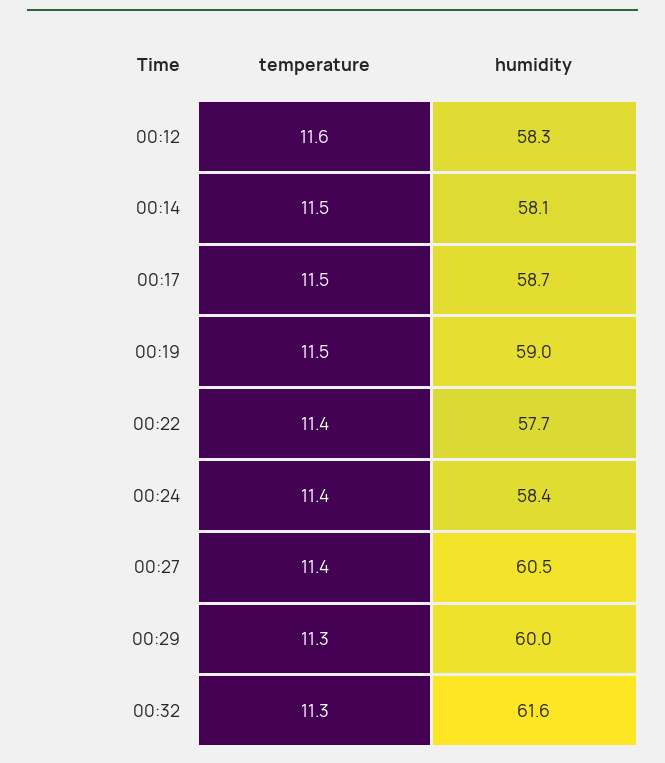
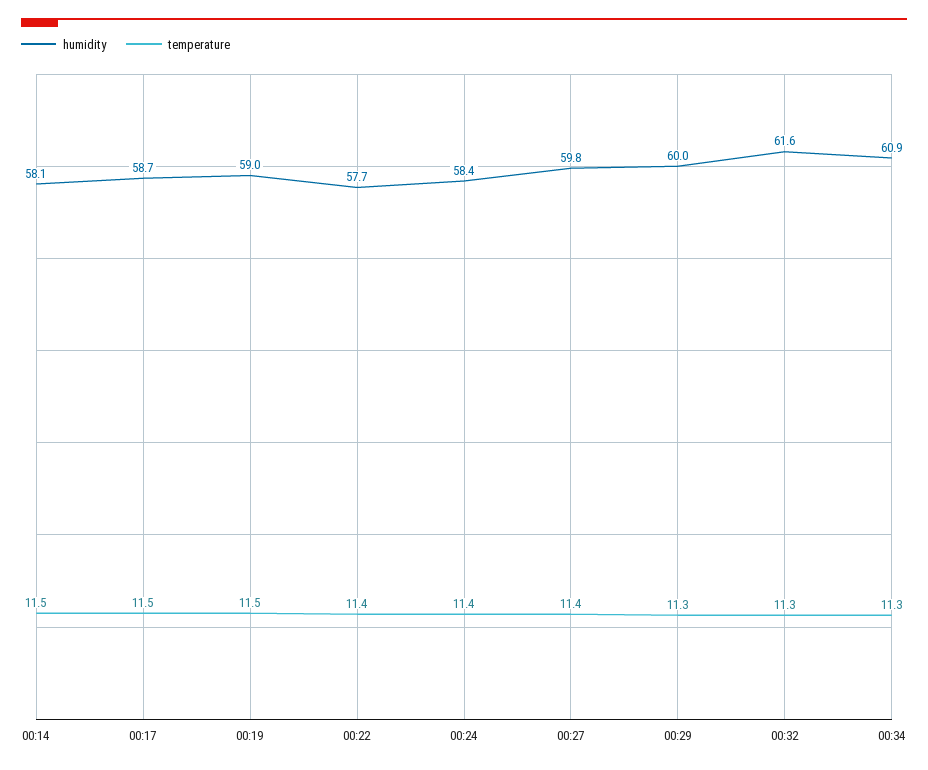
temperature, 00:12: 11.6 -> none
humidity, 00:12: 58.3 -> none
humidity, 00:27: 60.5 -> 59.8
humidity, 00:34: none -> 60.9
temperature, 00:34: none -> 11.3

